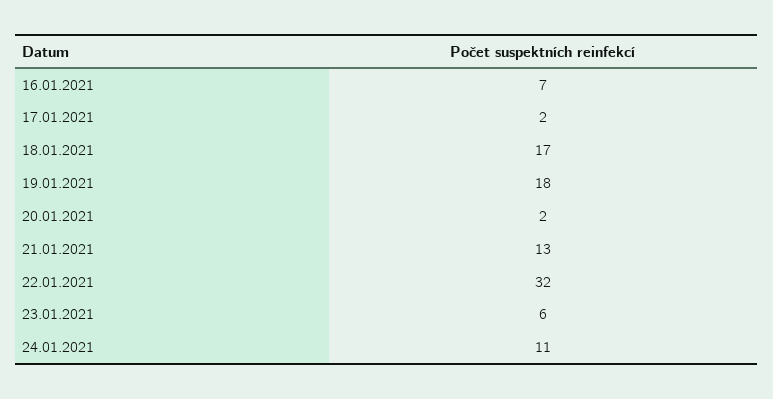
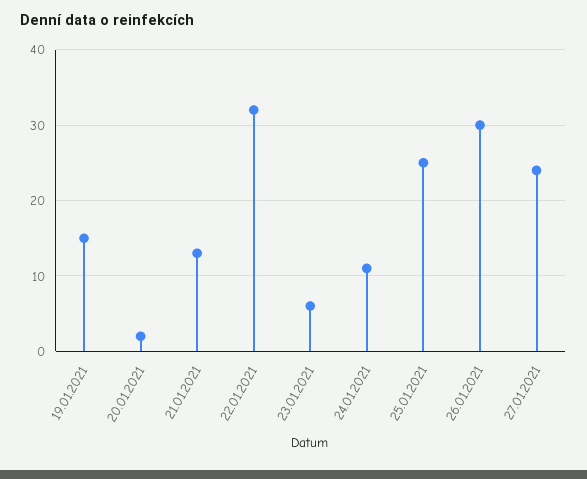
16.01.2021: 7 -> none
17.01.2021: 2 -> none
18.01.2021: 17 -> none
19.01.2021: 18 -> 15
25.01.2021: none -> 25
26.01.2021: none -> 30
27.01.2021: none -> 24

